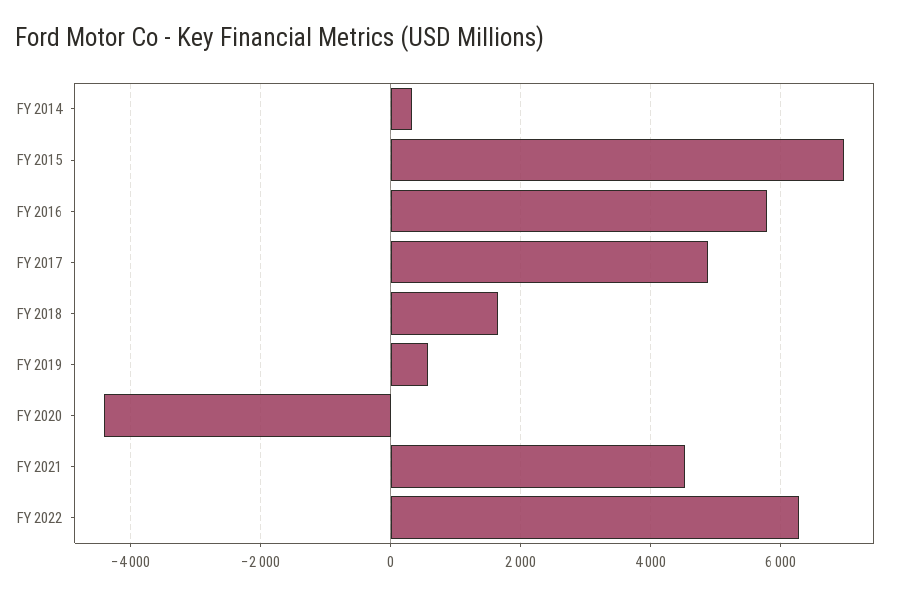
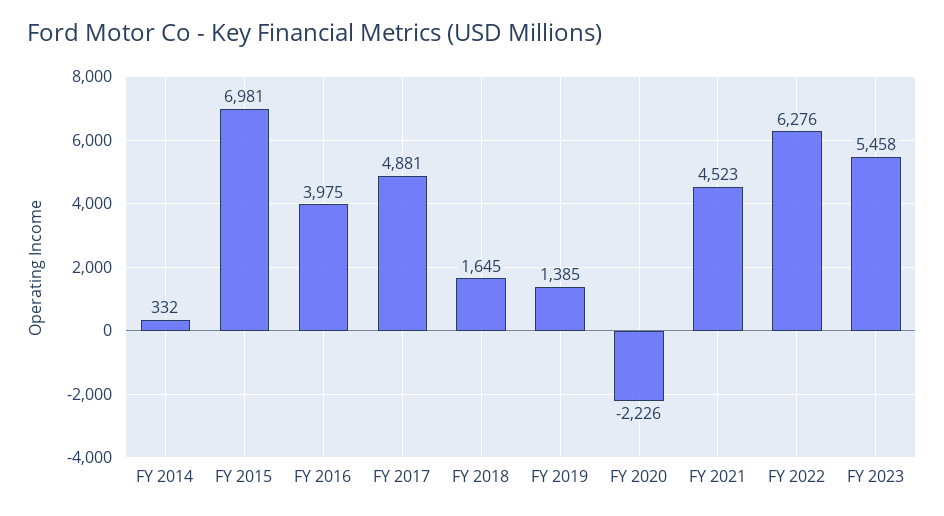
FY 2016: 5800 -> 3975
FY 2019: 600 -> 1385
FY 2020: -4400 -> -2226
FY 2023: none -> 5458

